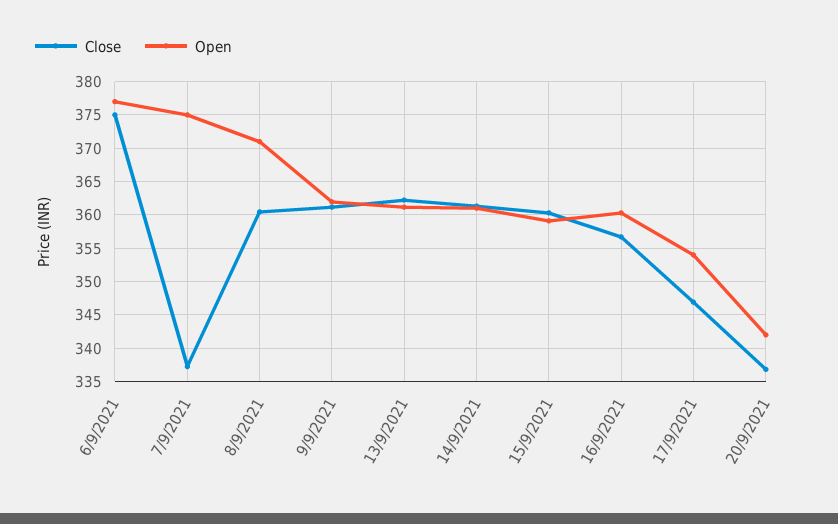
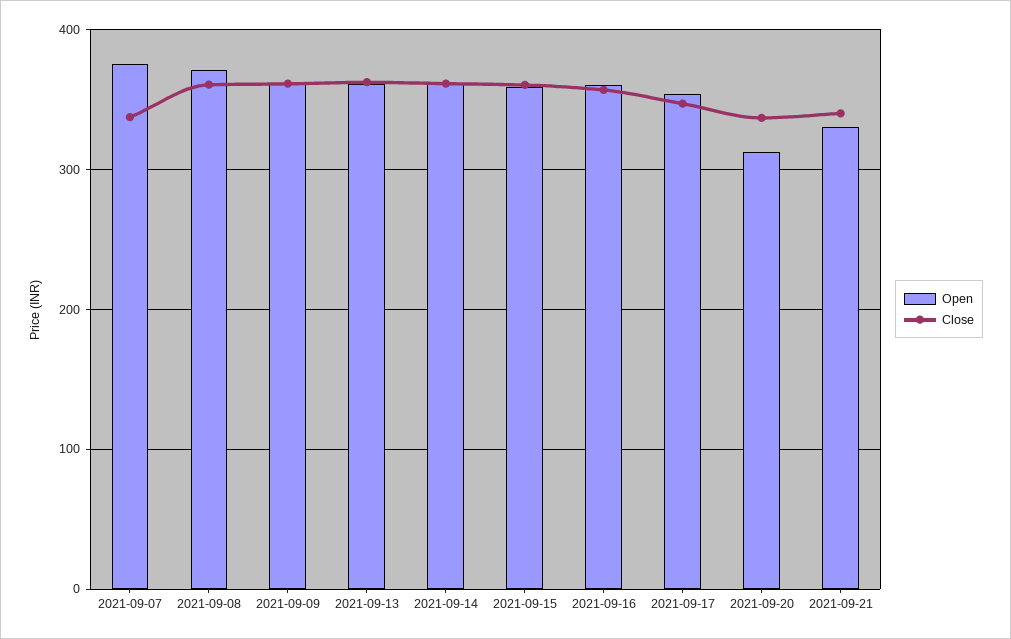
Close, 6/9/2021: 375 -> none
Open, 6/9/2021: 377 -> none
Open, 20/9/2021: 342 -> 310
Open, 2021-09-21: none -> 330
Close, 2021-09-21: none -> 340

